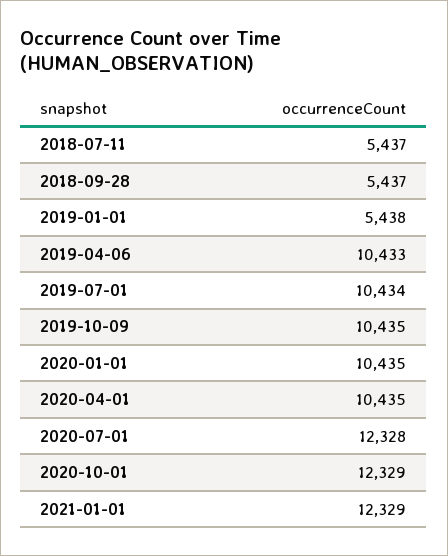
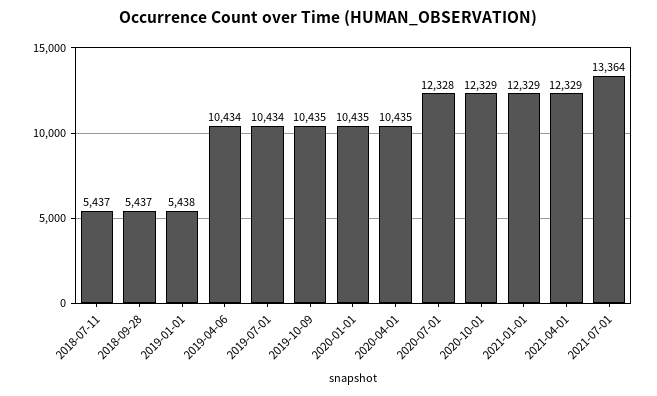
2019-04-06: 10433 -> 10434
2021-04-01: none -> 12329
2021-07-01: none -> 13364

